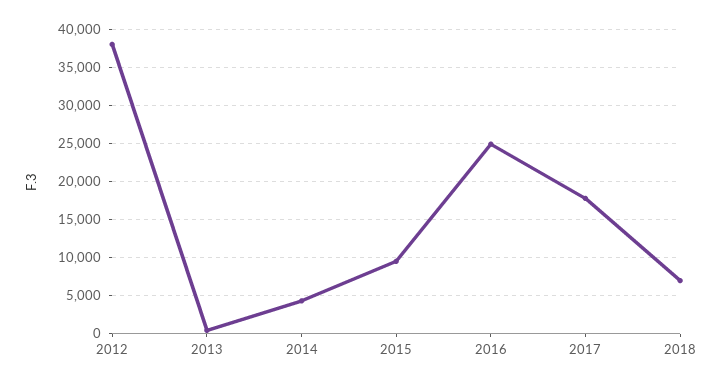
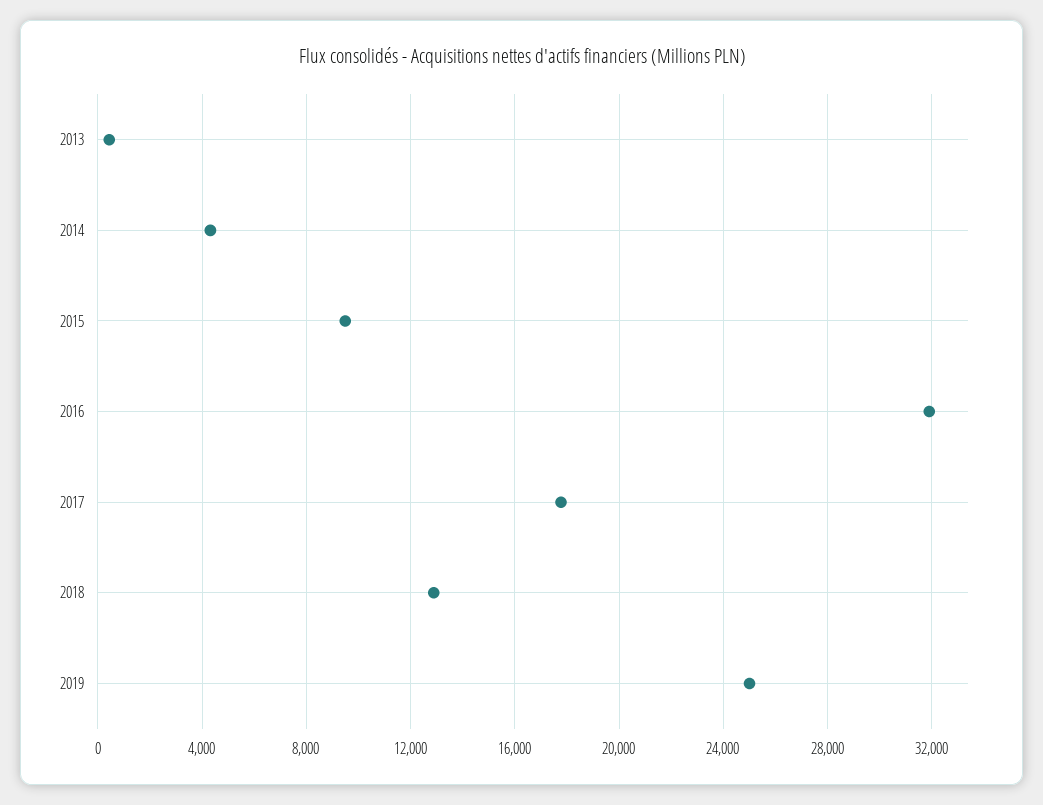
2012: 38000 -> none
2016: 25000 -> 32000
2018: 7000 -> 13000
2019: none -> 25000

